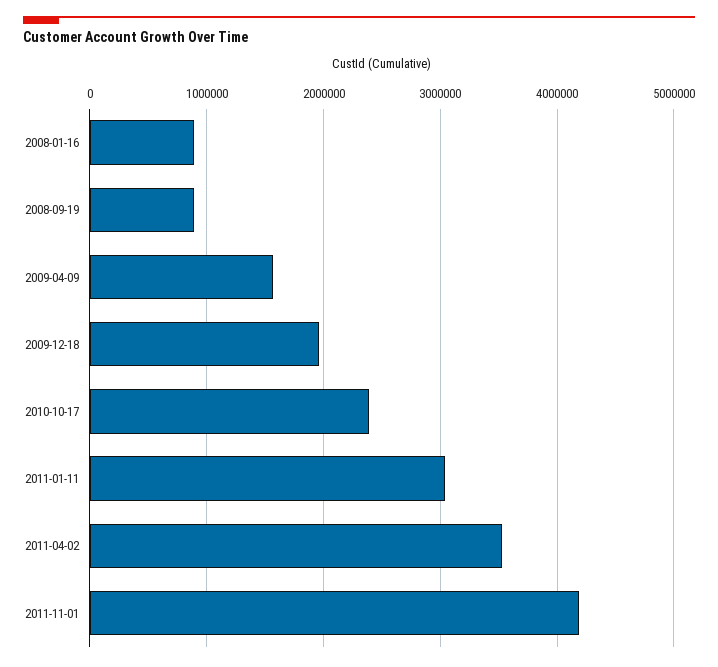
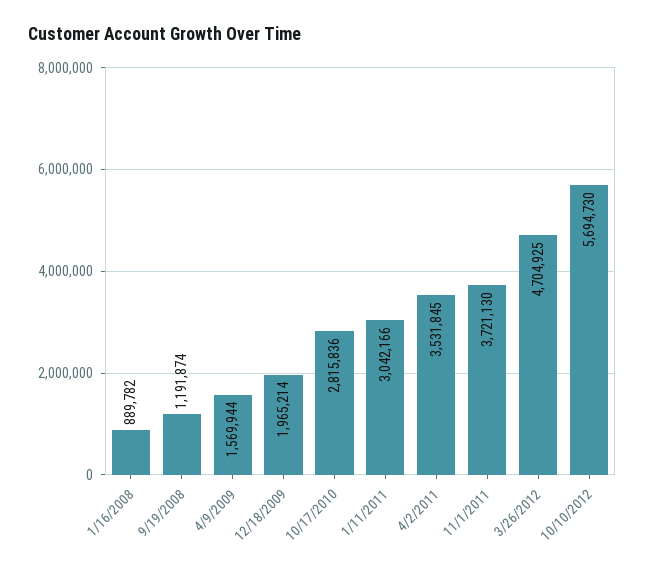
2008-09-19: 900000 -> 1191874
2010-10-17: 2400000 -> 2815836
2011-11-01: 4200000 -> 3721130
3/26/2012: none -> 4704925
10/10/2012: none -> 5694730

